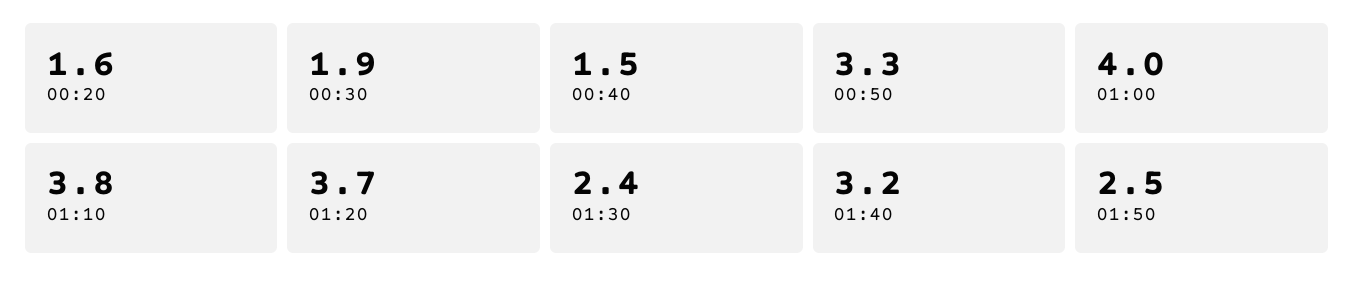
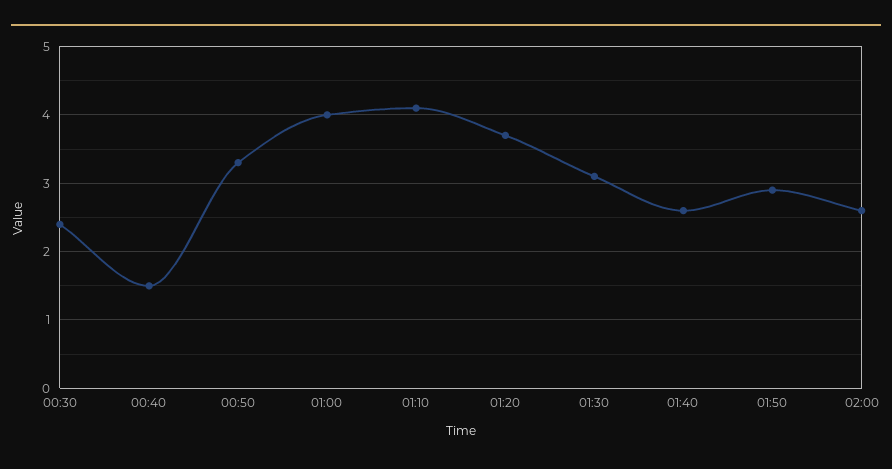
00:20: 1.6 -> none
00:30: 1.9 -> 2.4
01:10: 3.8 -> 4.1
01:30: 2.4 -> 3.1
01:40: 3.2 -> 2.6
01:50: 2.5 -> 2.9
02:00: none -> 2.6

